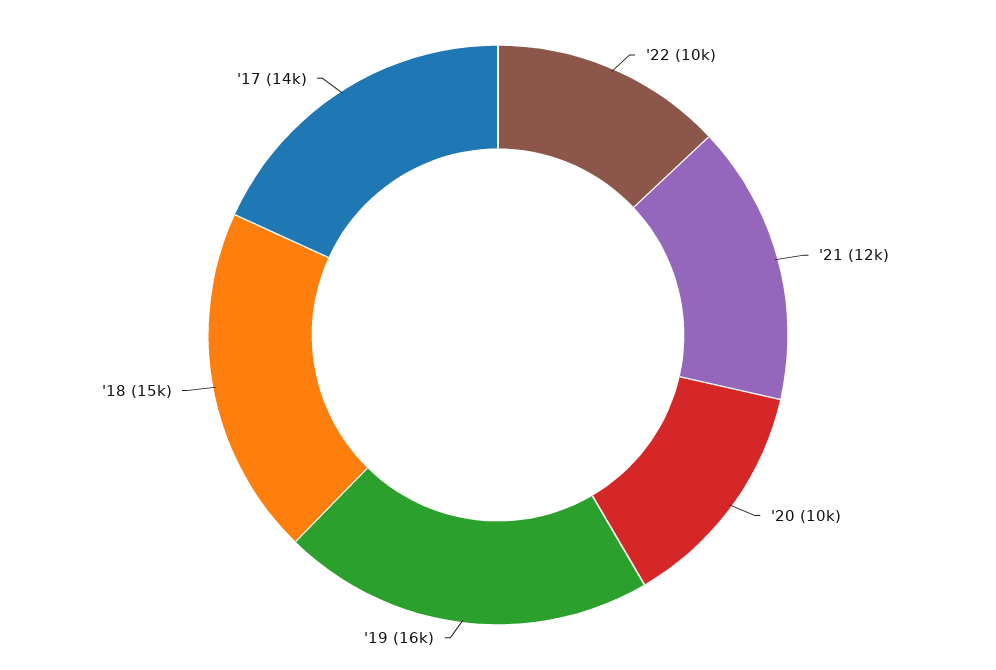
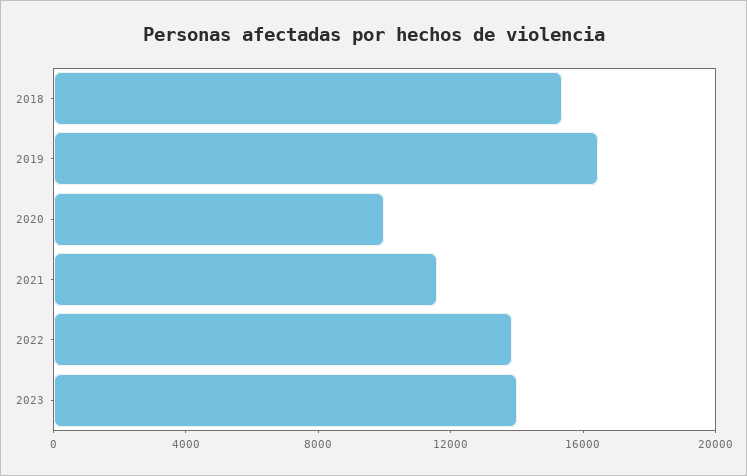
'22: 10000 -> 14000
'17: 14000 -> none
2023: none -> 14000

